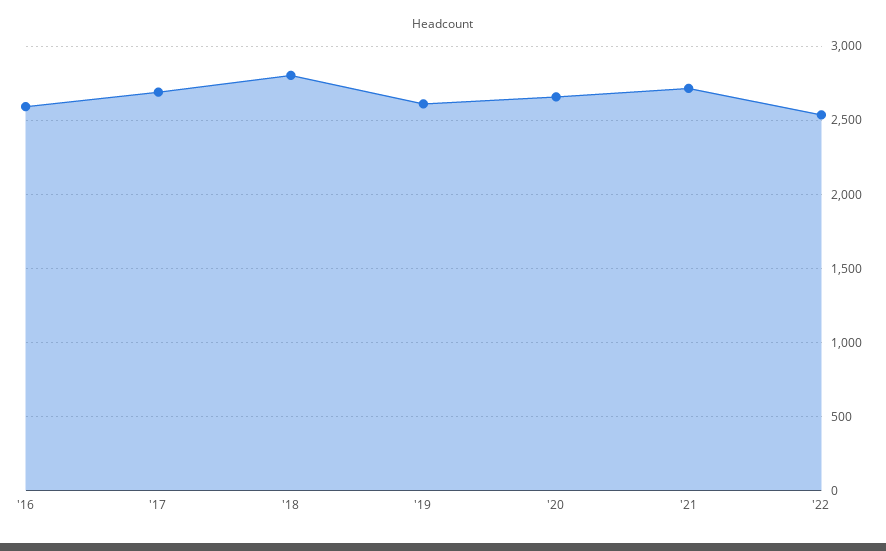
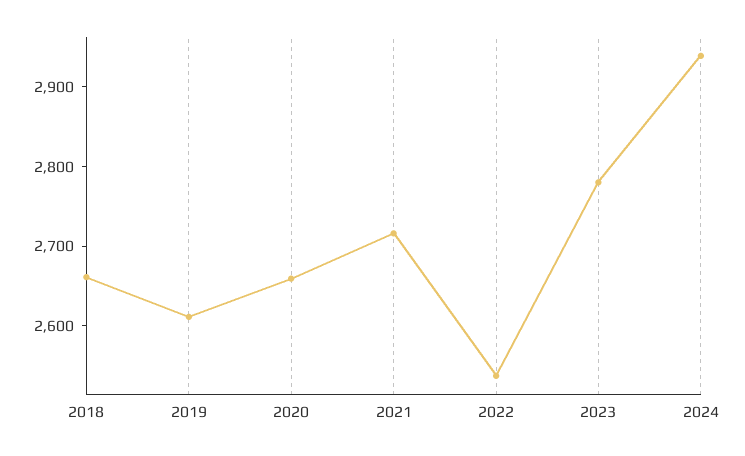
'16: 2600 -> none
'17: 2700 -> none
'18: 2800 -> 2660
2023: none -> 2780
2024: none -> 2940

